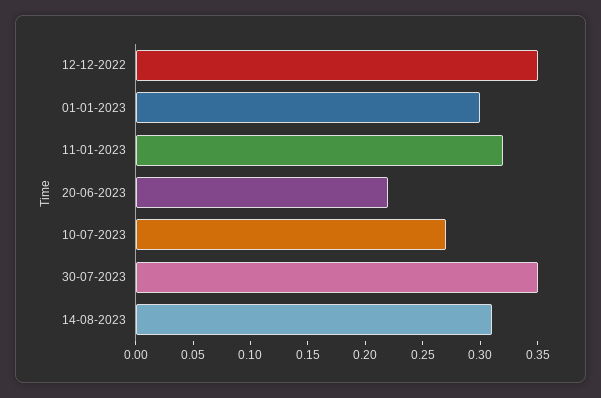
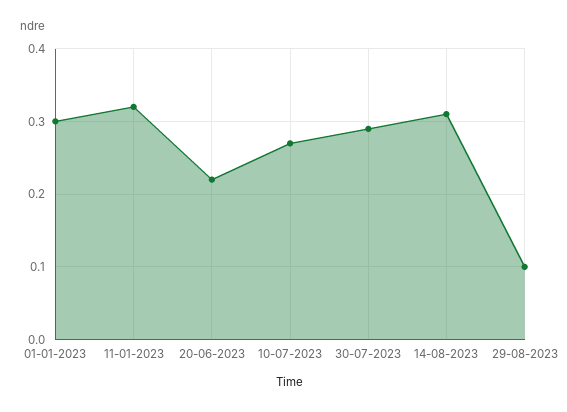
12-12-2022: 0.35 -> none
30-07-2023: 0.35 -> 0.29
29-08-2023: none -> 0.1

